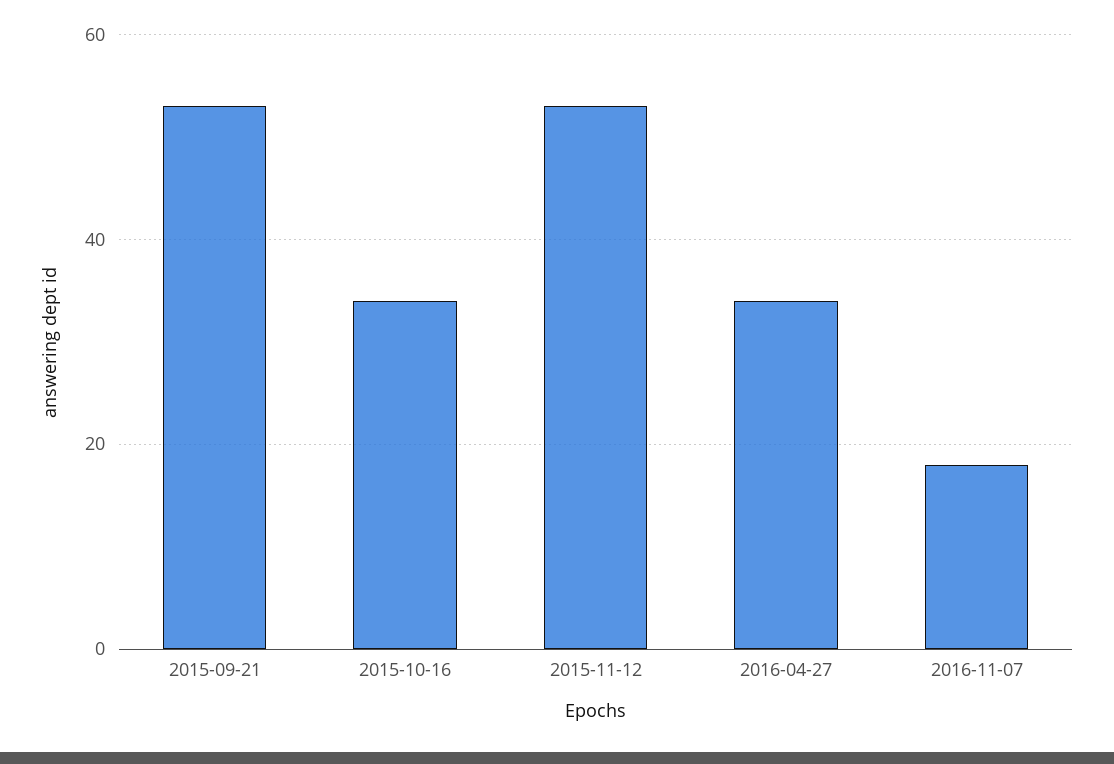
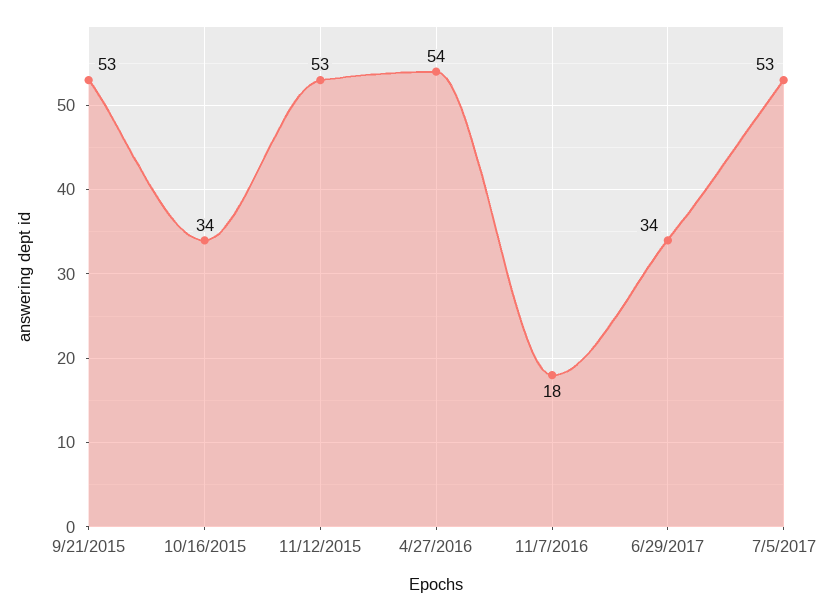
2016-04-27: 35 -> 54
6/29/2017: none -> 34
7/5/2017: none -> 53

